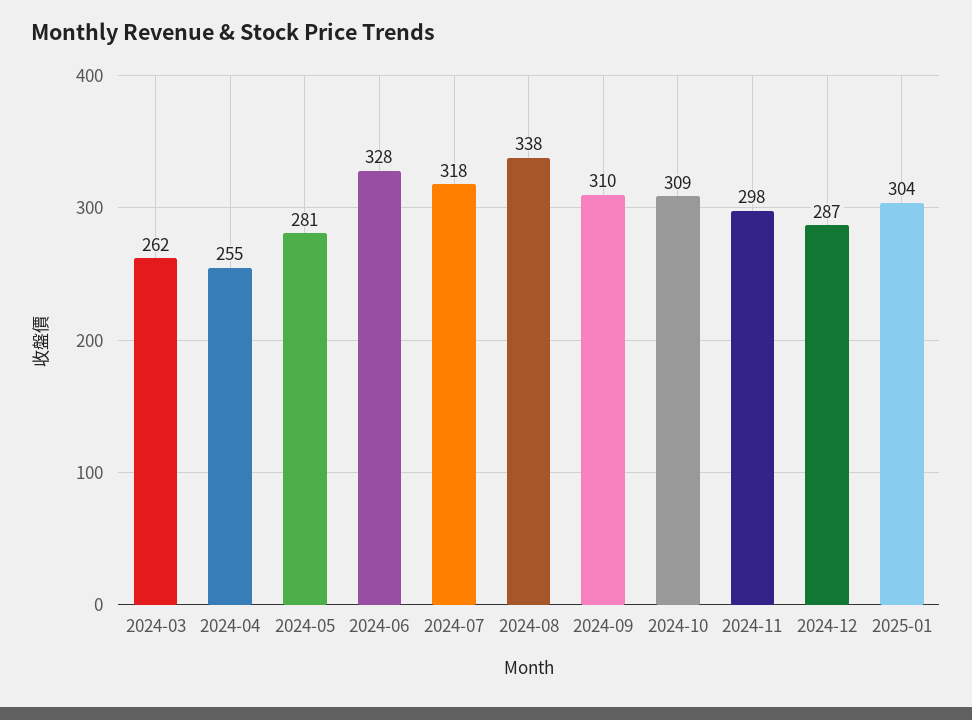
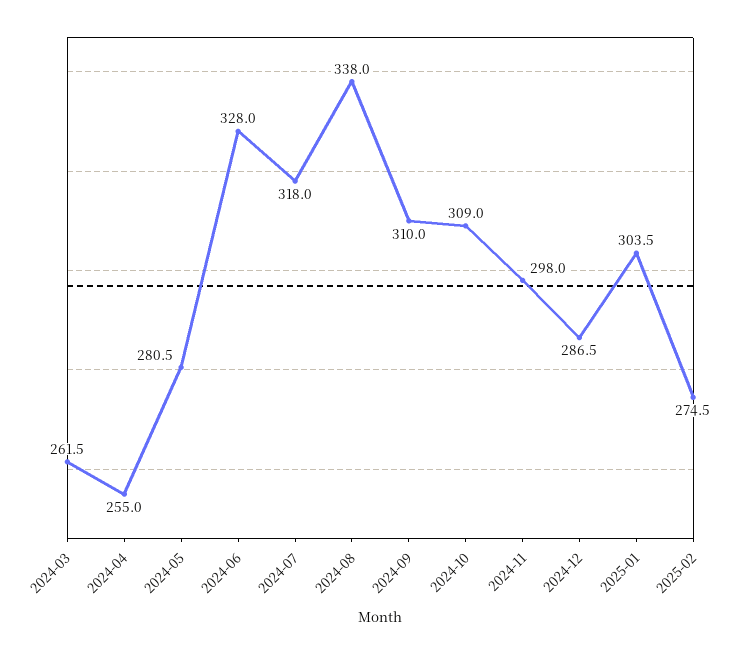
2025-02: none -> 274.5

